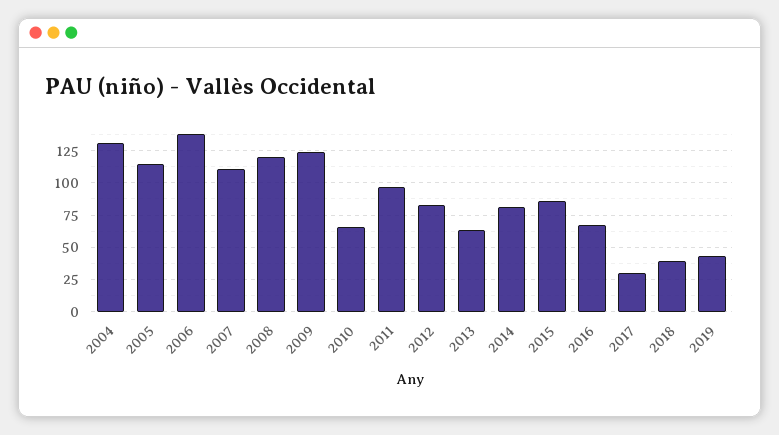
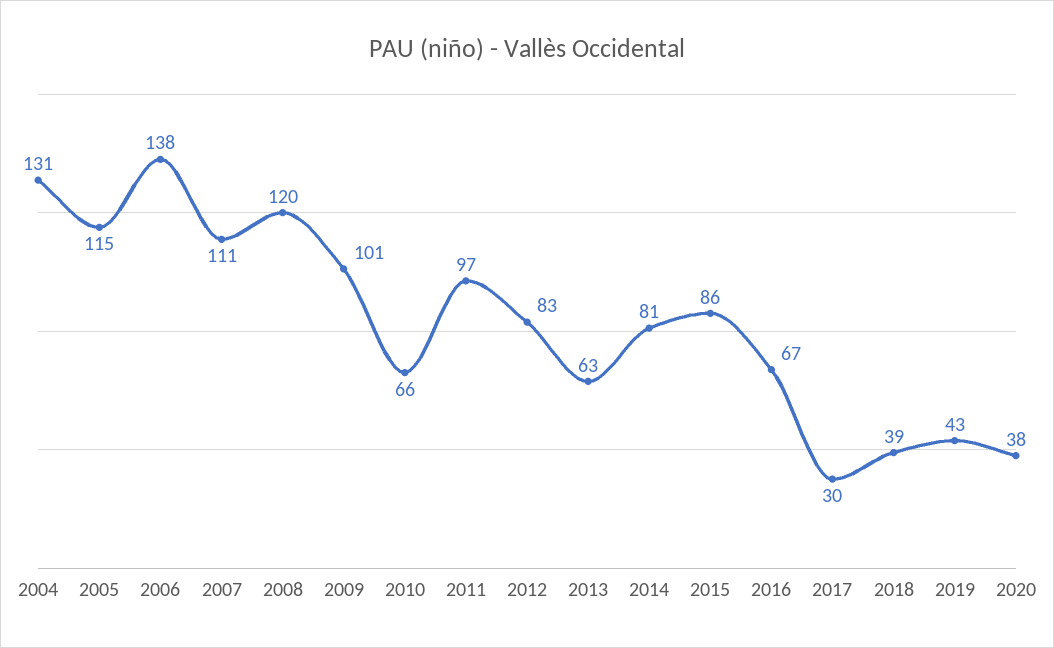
2009: 125 -> 101
2020: none -> 38

